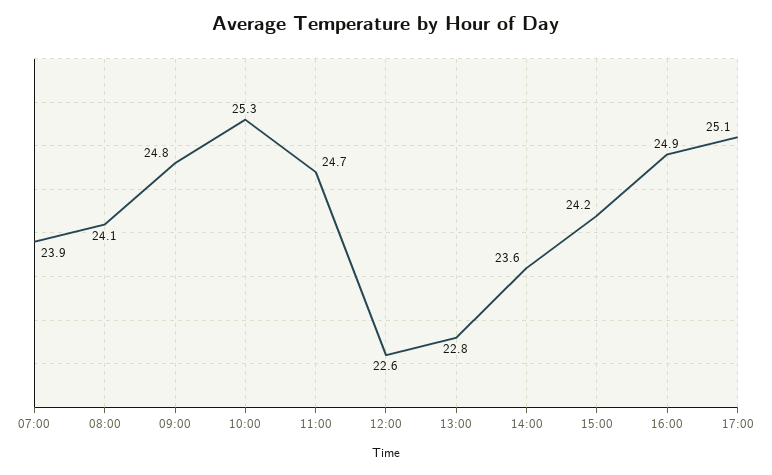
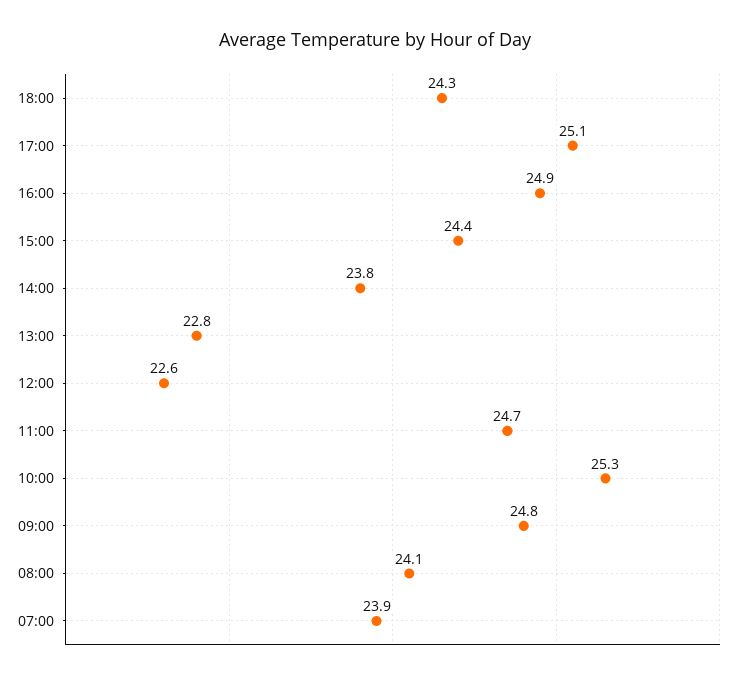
14:00: 23.6 -> 23.8
15:00: 24.2 -> 24.4
18:00: none -> 24.3

